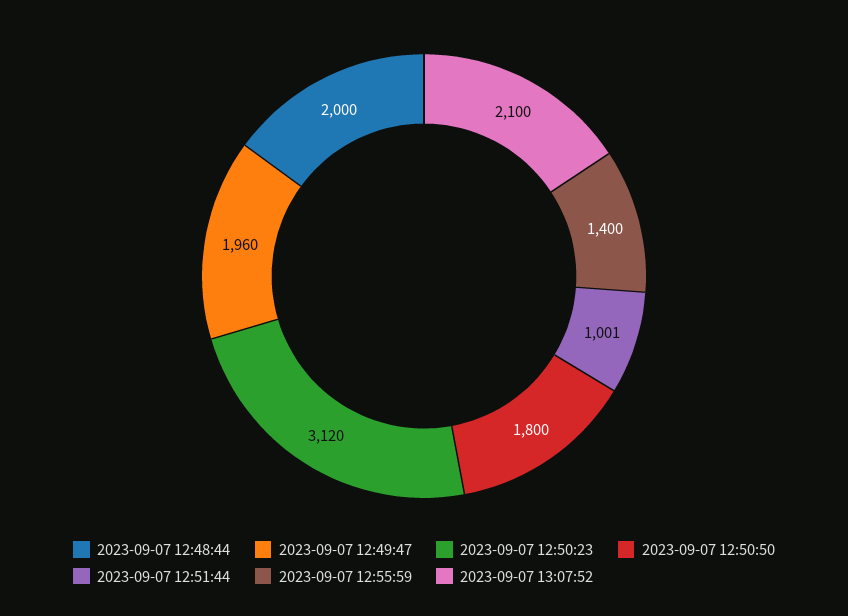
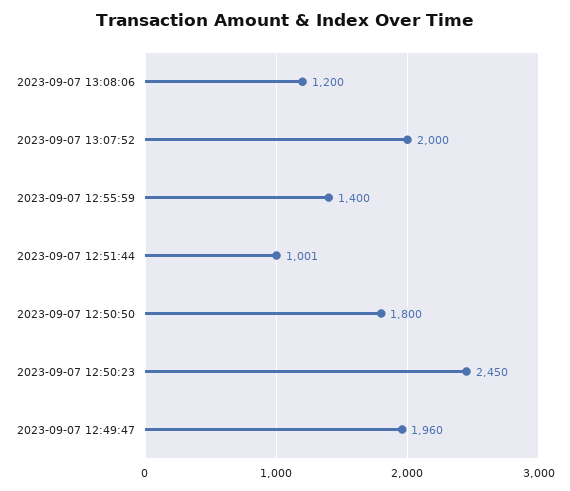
2023-09-07 12:48:44: 2000 -> none
2023-09-07 12:50:23: 3120 -> 2450
2023-09-07 13:07:52: 2100 -> 2000
2023-09-07 13:08:06: none -> 1200

